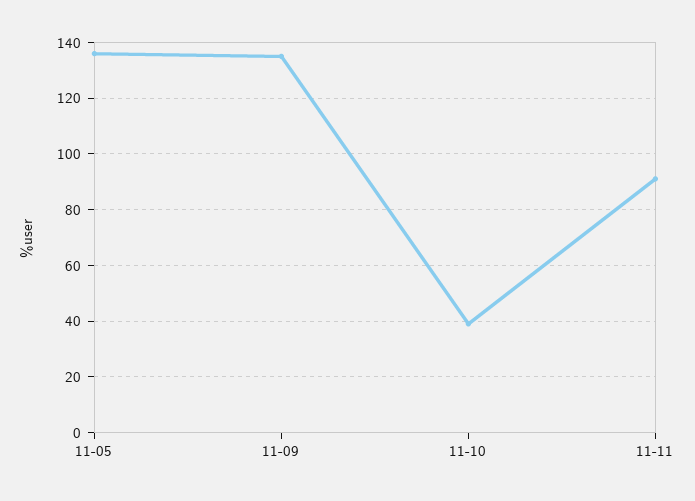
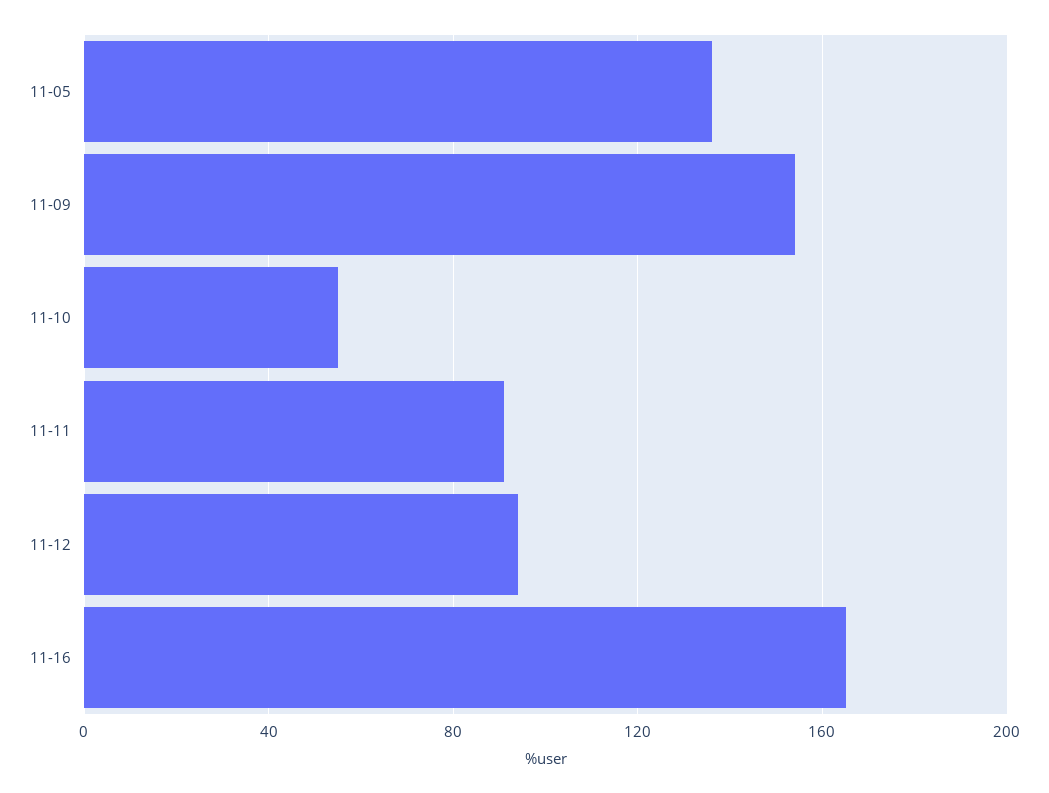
11-09: 135 -> 155
11-10: 40 -> 55
11-12: none -> 95
11-16: none -> 165

